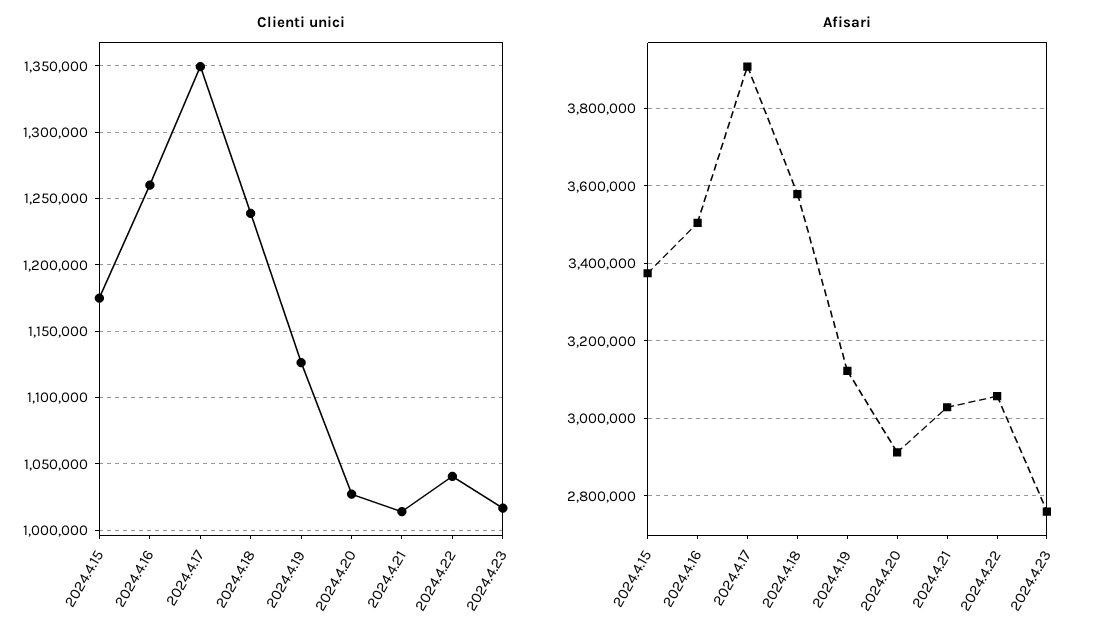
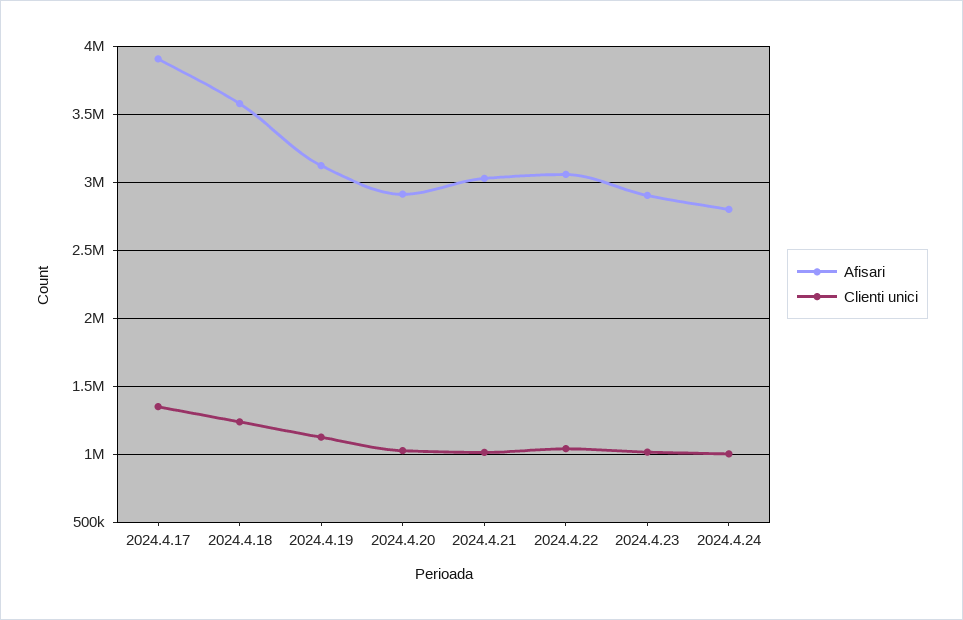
Clienti unici, 2024.4.15: 1175000 -> none
Clienti unici, 2024.4.16: 1260000 -> none
Afisari, 2024.4.15: 3380000 -> none
Afisari, 2024.4.16: 3500000 -> none
Afisari, 2024.4.23: 2760000 -> 2900000
Afisari, 2024.4.24: none -> 2800000
Clienti unici, 2024.4.24: none -> 1000000

